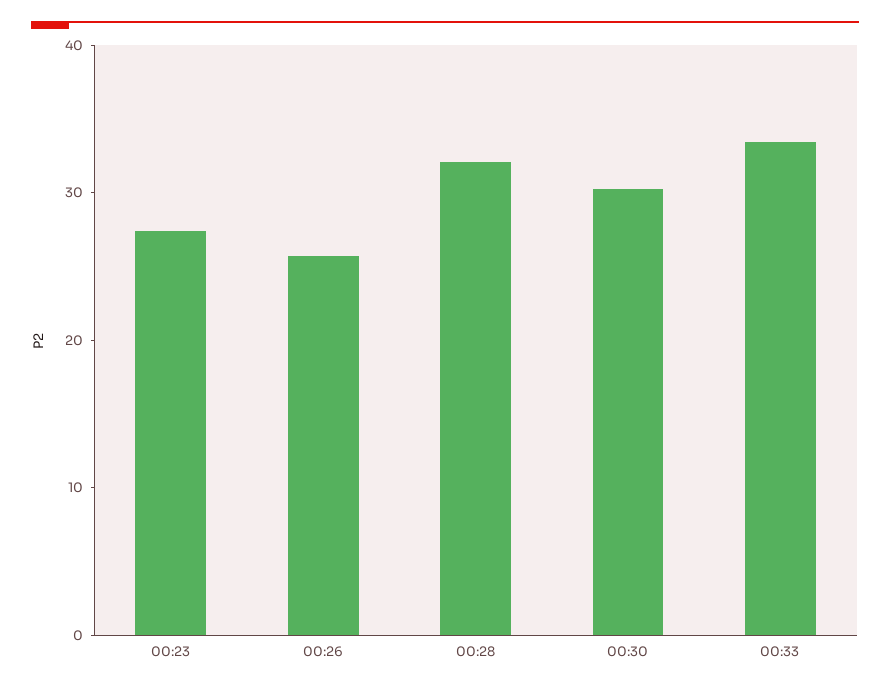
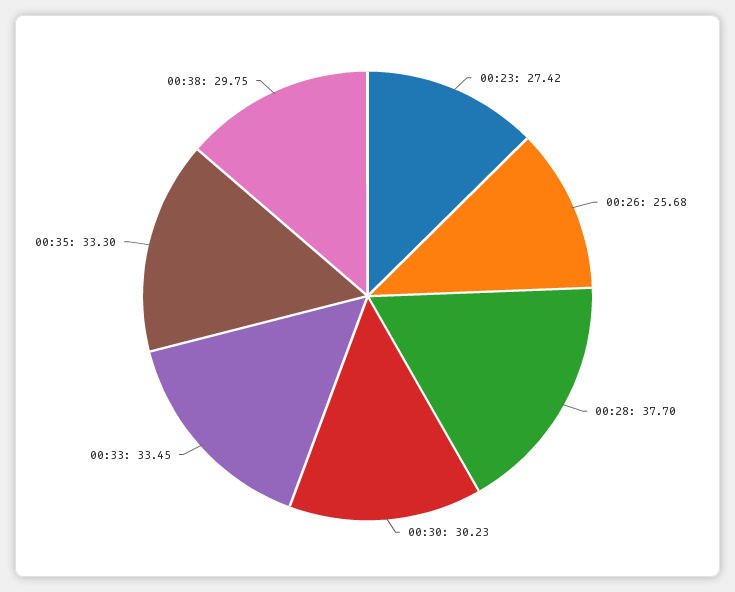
00:28: 32 -> 37.7
00:35: none -> 33.3
00:38: none -> 29.75

